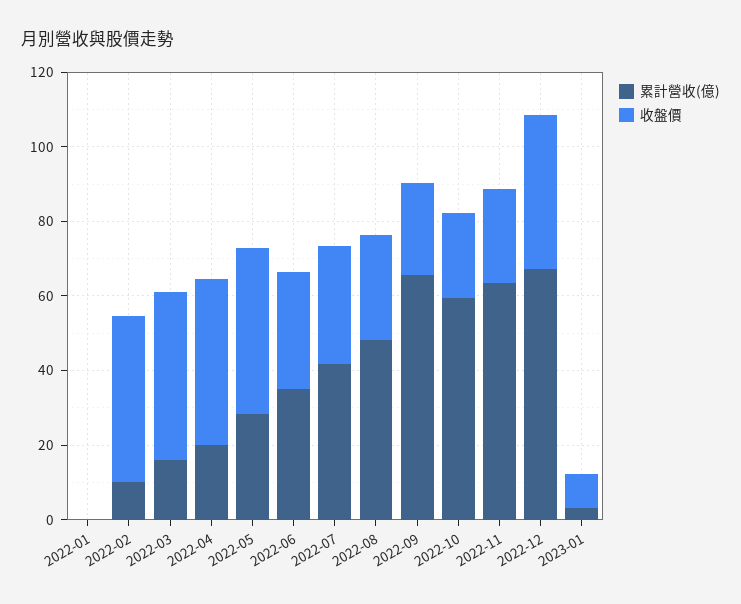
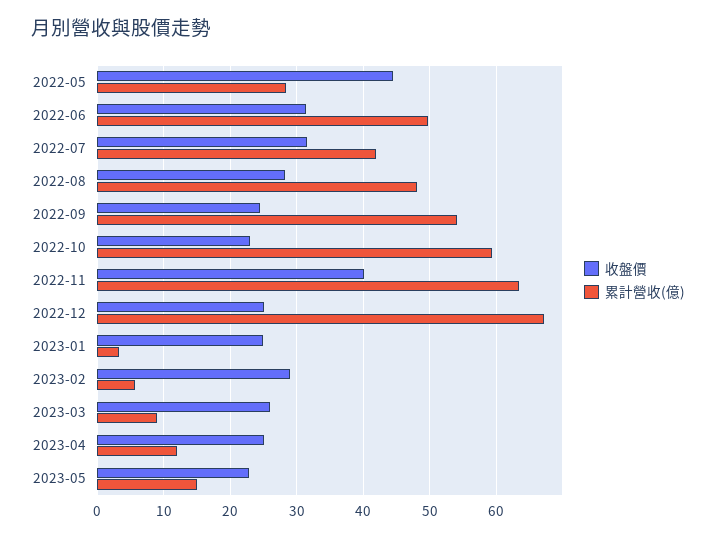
累計營收(億), 2022-01: 0 -> none
收盤價, 2022-01: 0 -> none
累計營收(億), 2022-02: 10 -> none
收盤價, 2022-02: 45 -> none
累計營收(億), 2022-03: 15 -> none
收盤價, 2022-03: 45 -> none
累計營收(億), 2022-04: 20 -> none
收盤價, 2022-04: 45 -> none
累計營收(億), 2022-06: 35 -> 50
累計營收(億), 2022-09: 65 -> 54
收盤價, 2022-11: 25 -> 40
收盤價, 2022-12: 40 -> 25
收盤價, 2023-01: 10 -> 25
收盤價, 2023-02: none -> 29
累計營收(億), 2023-02: none -> 6
收盤價, 2023-03: none -> 26
累計營收(億), 2023-03: none -> 9
收盤價, 2023-04: none -> 25
累計營收(億), 2023-04: none -> 12
收盤價, 2023-05: none -> 23
累計營收(億), 2023-05: none -> 15

